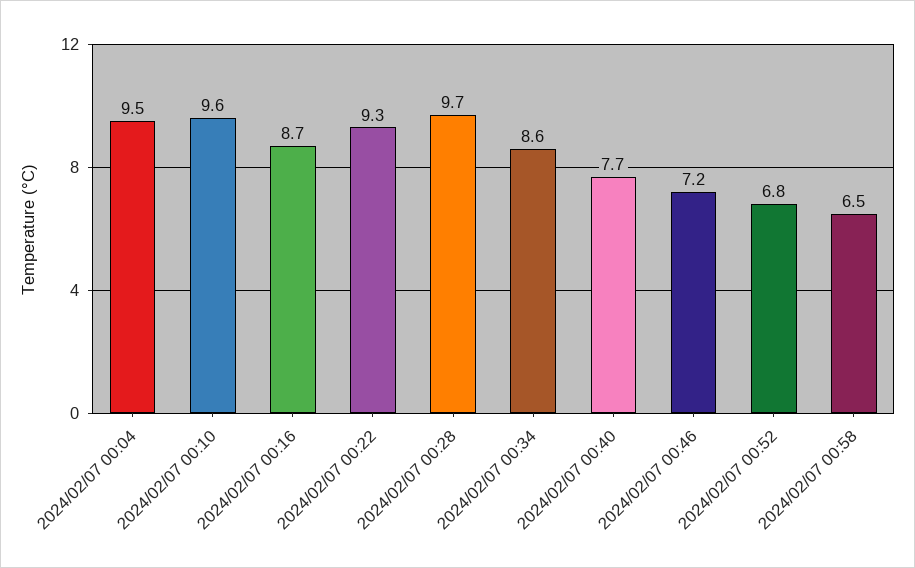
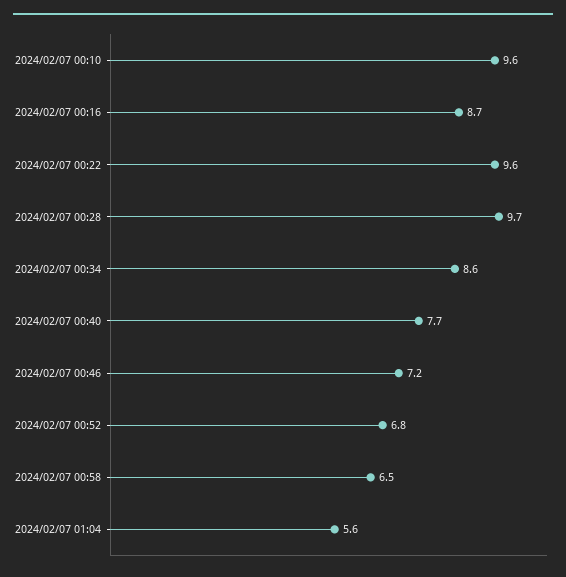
2024/02/07 00:04: 9.5 -> none
2024/02/07 00:22: 9.3 -> 9.6
2024/02/07 01:04: none -> 5.6

